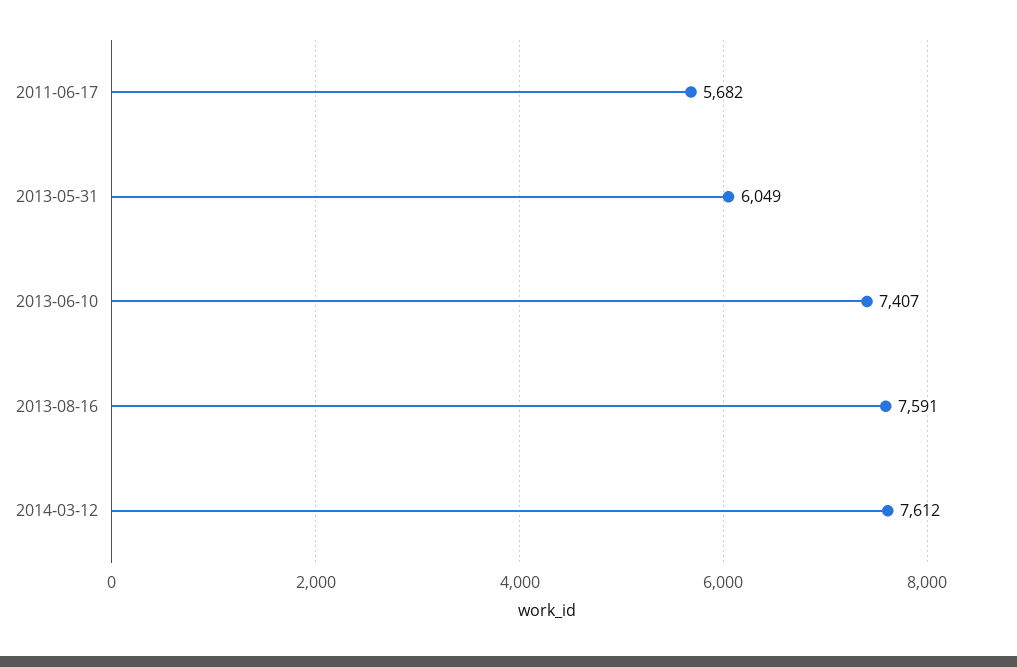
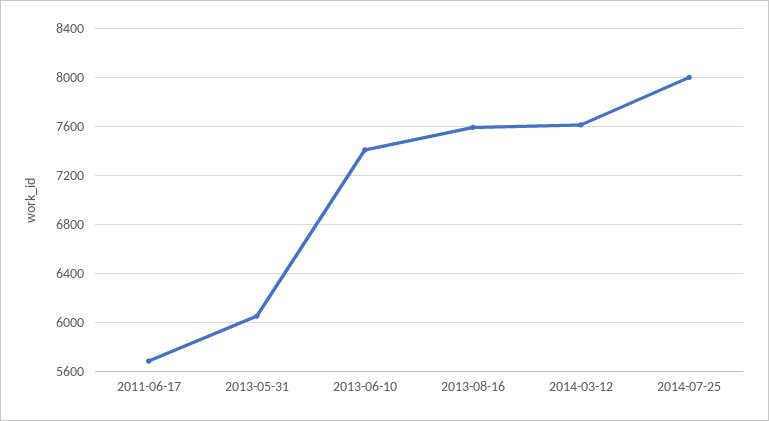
2014-07-25: none -> 8000

